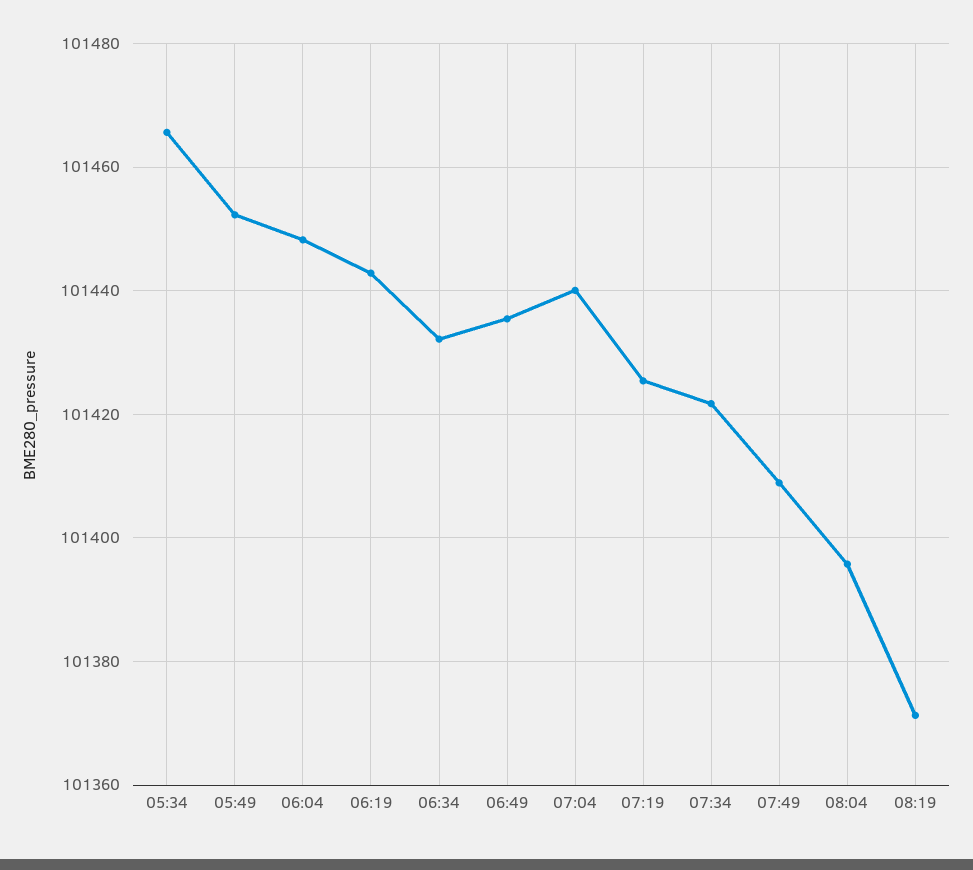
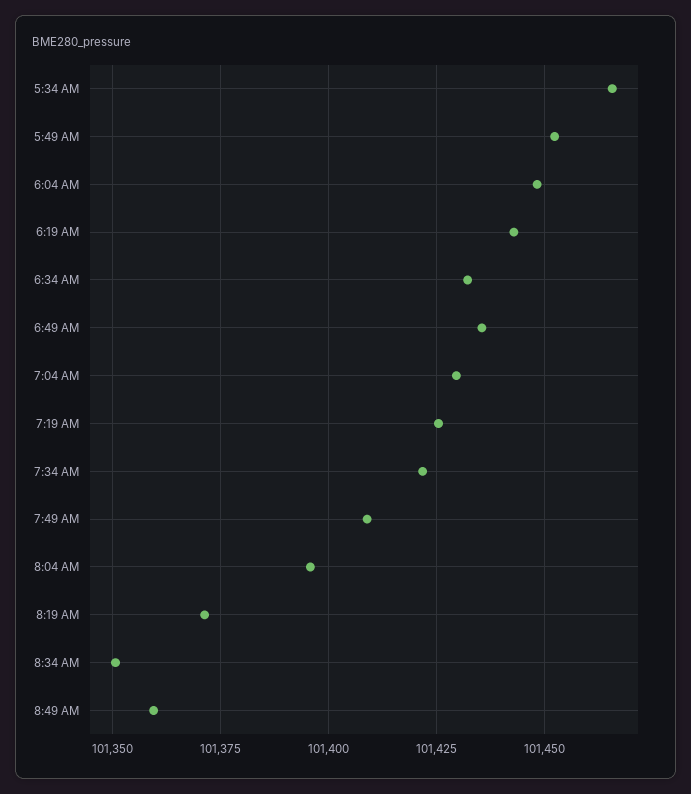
07:04: 101440 -> 101430
8:34 AM: none -> 101350
8:49 AM: none -> 101360

